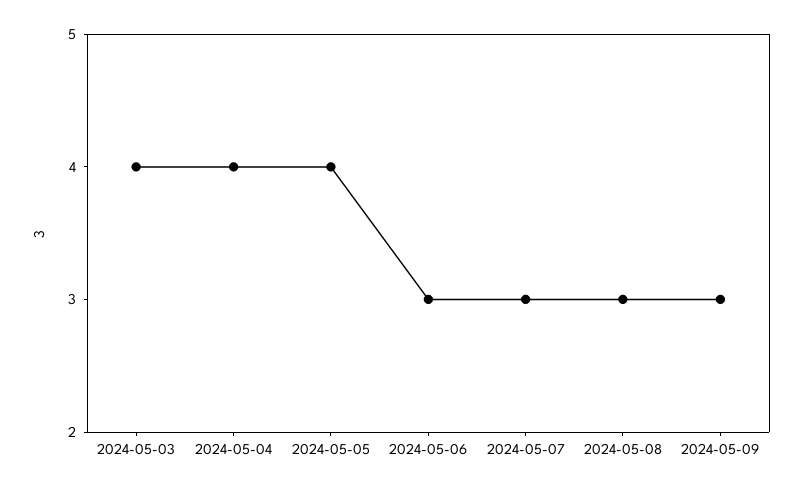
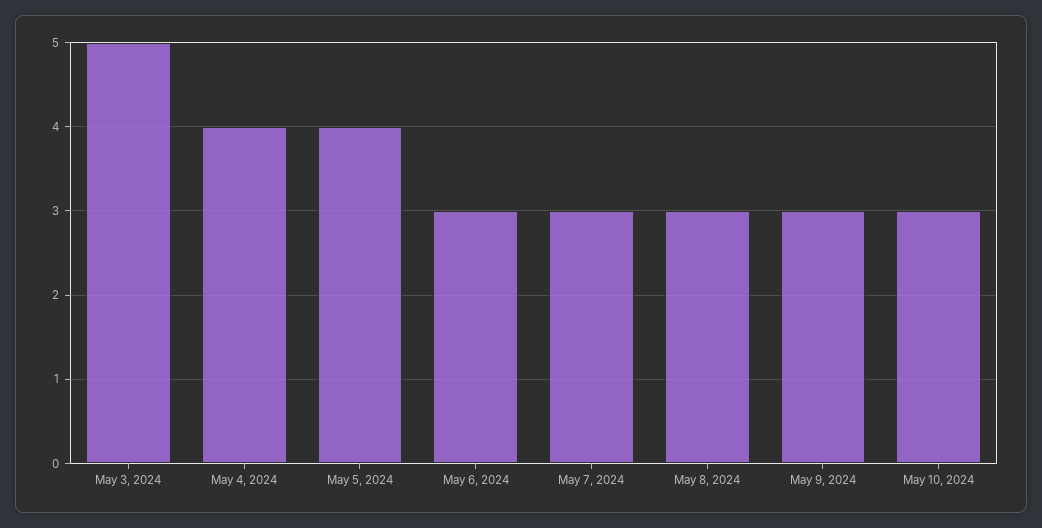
2024-05-03: 4 -> 5
May 10, 2024: none -> 3

